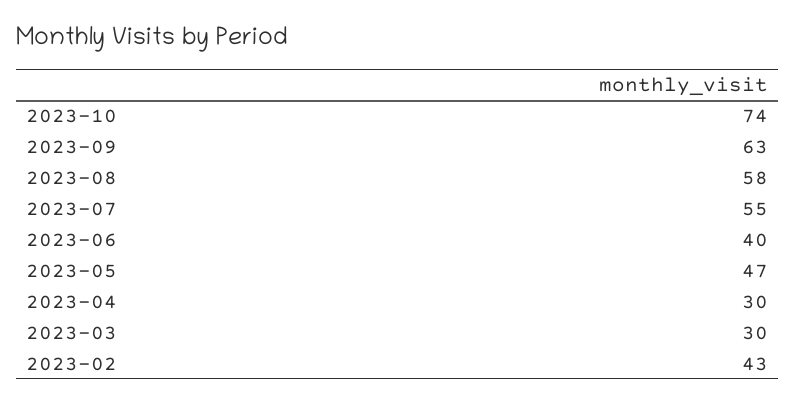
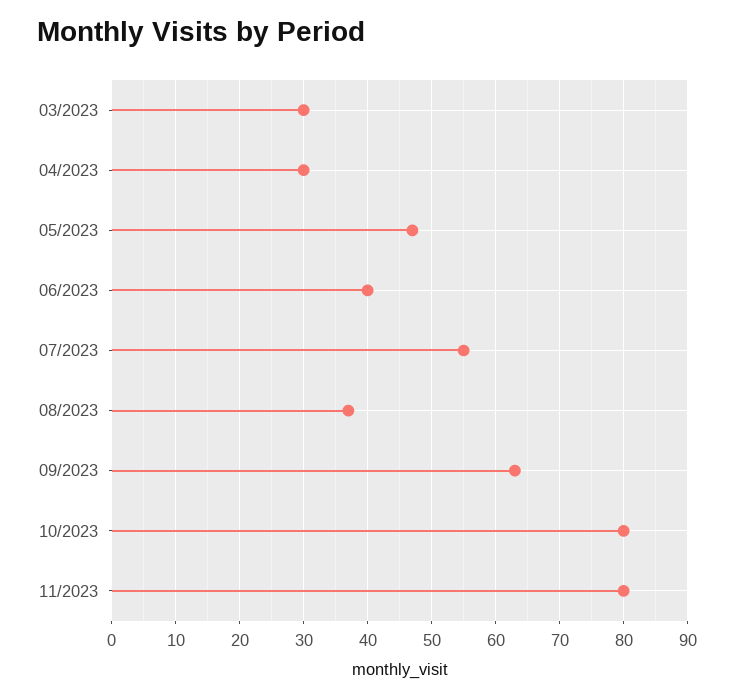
2023-10: 74 -> 80
2023-08: 58 -> 37
2023-02: 43 -> none
11/2023: none -> 80

